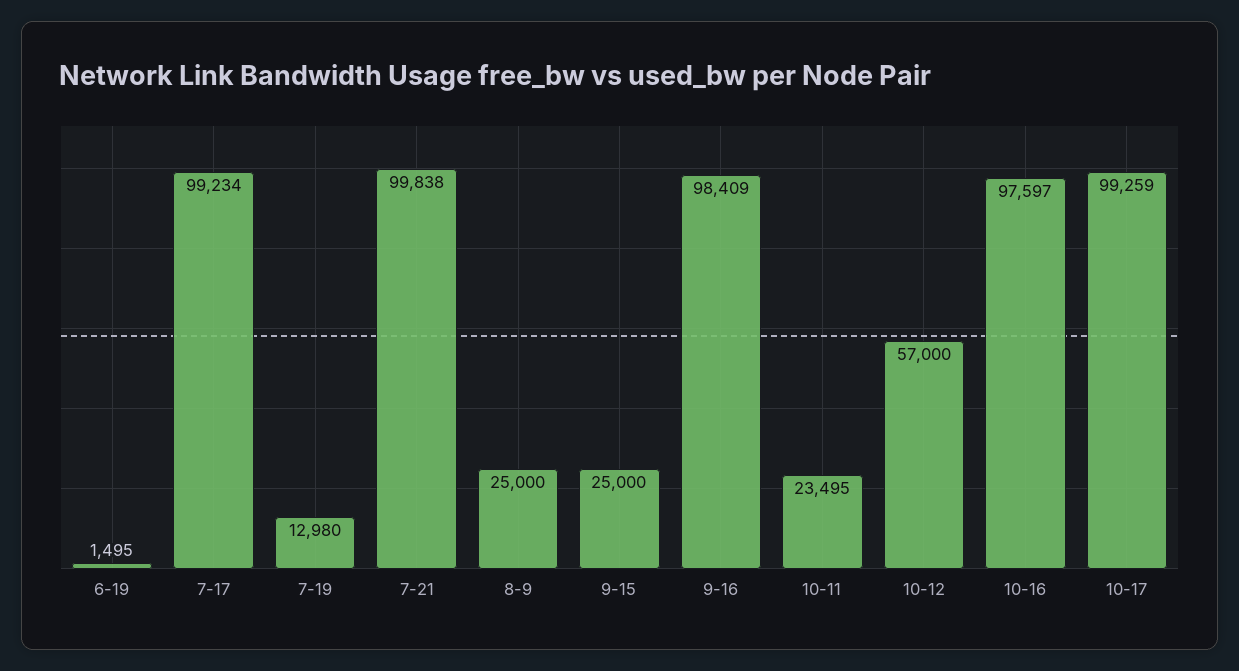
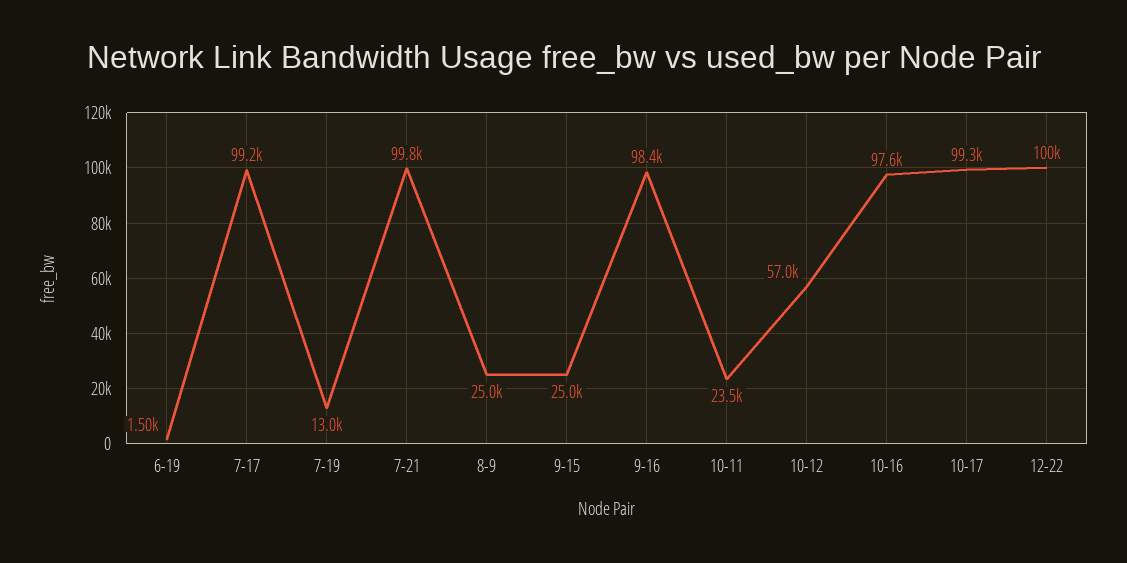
12-22: none -> 100000

